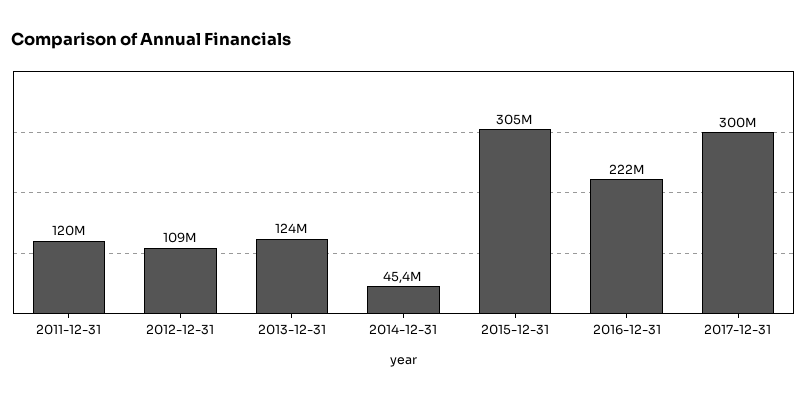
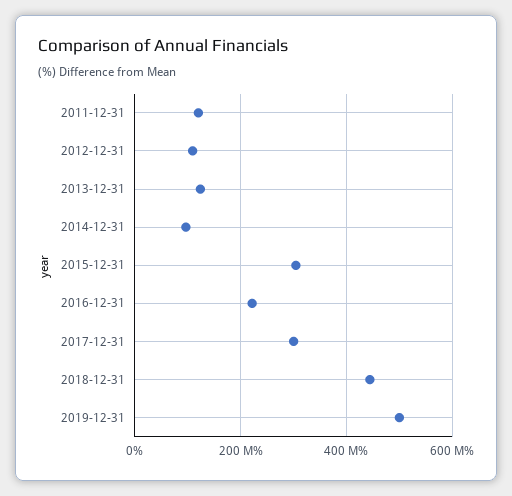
2014-12-31: 45400000 -> 100000000
2018-12-31: none -> 440000000
2019-12-31: none -> 500000000

